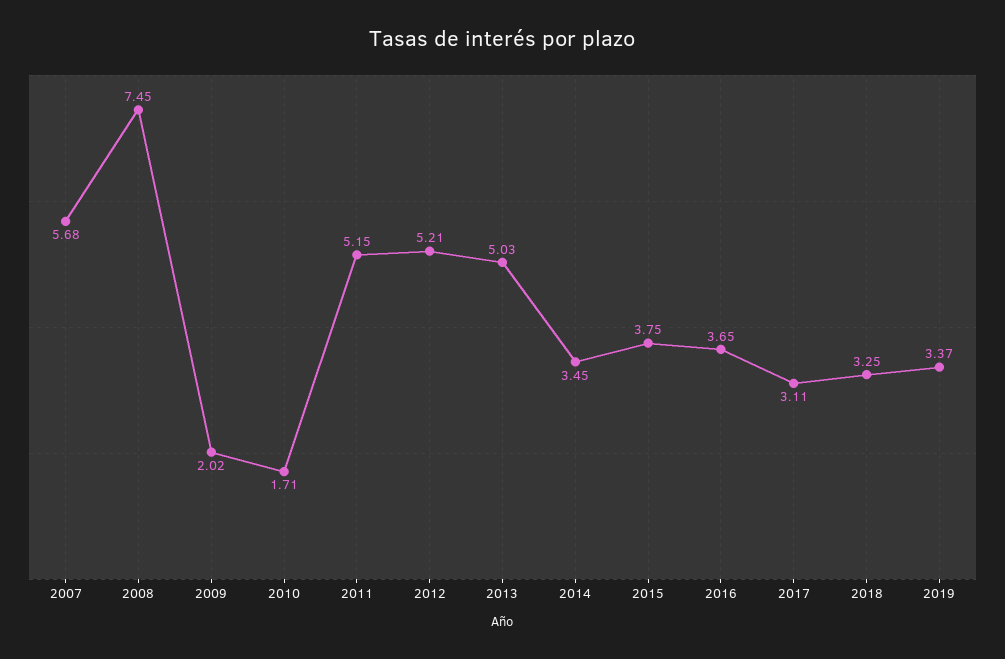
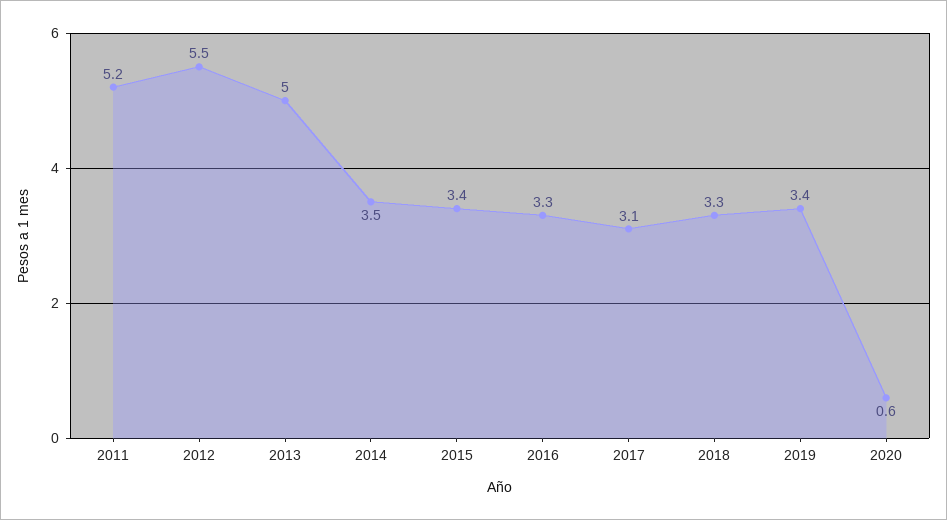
2007: 5.68 -> none
2008: 7.45 -> none
2009: 2.02 -> none
2010: 1.71 -> none
2012: 5.21 -> 5.5
2015: 3.75 -> 3.4
2016: 3.65 -> 3.3
2020: none -> 0.6

